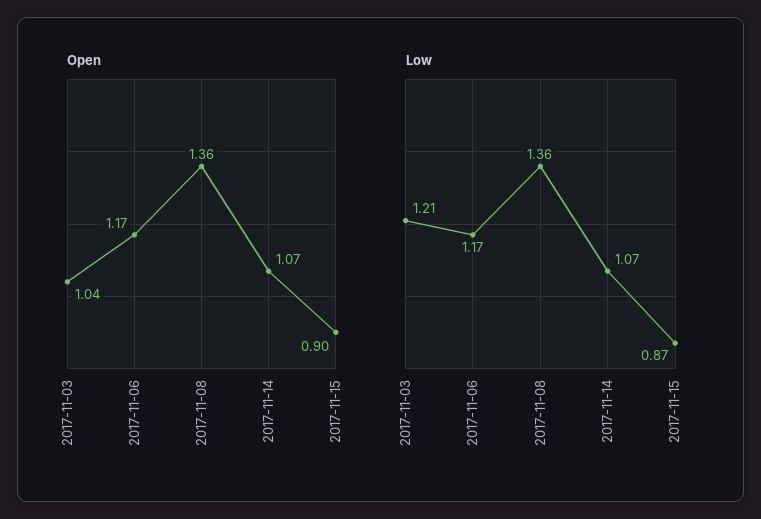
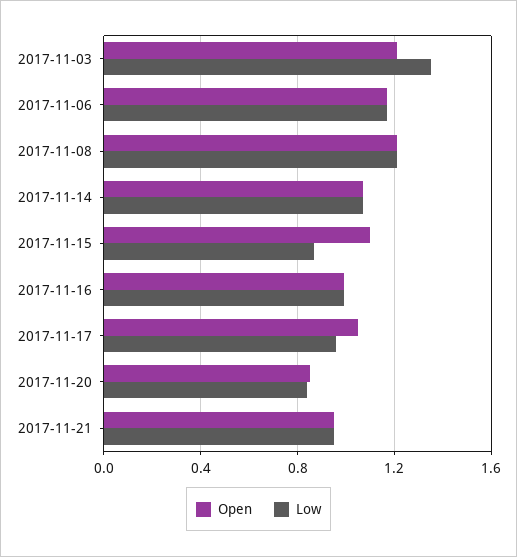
Open, 2017-11-03: 1.04 -> 1.2
Open, 2017-11-08: 1.36 -> 1.2
Open, 2017-11-15: 0.9 -> 1.1
Low, 2017-11-03: 1.21 -> 1.35
Low, 2017-11-08: 1.36 -> 1.2
Open, 2017-11-16: none -> 1
Low, 2017-11-16: none -> 1
Open, 2017-11-17: none -> 1.05
Low, 2017-11-17: none -> 0.95
Open, 2017-11-20: none -> 0.85
Low, 2017-11-20: none -> 0.85
Open, 2017-11-21: none -> 0.95
Low, 2017-11-21: none -> 0.95

